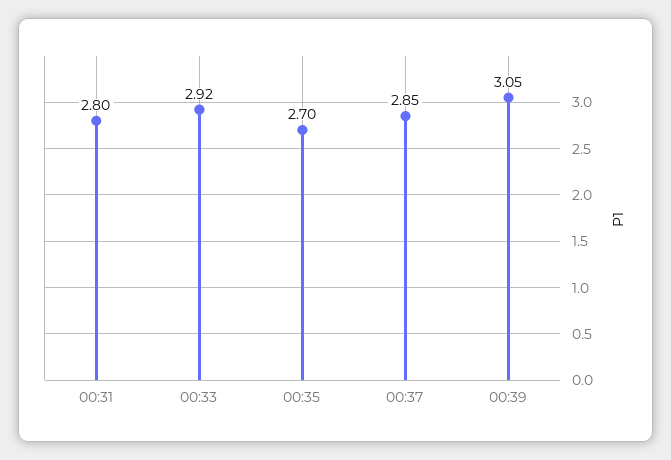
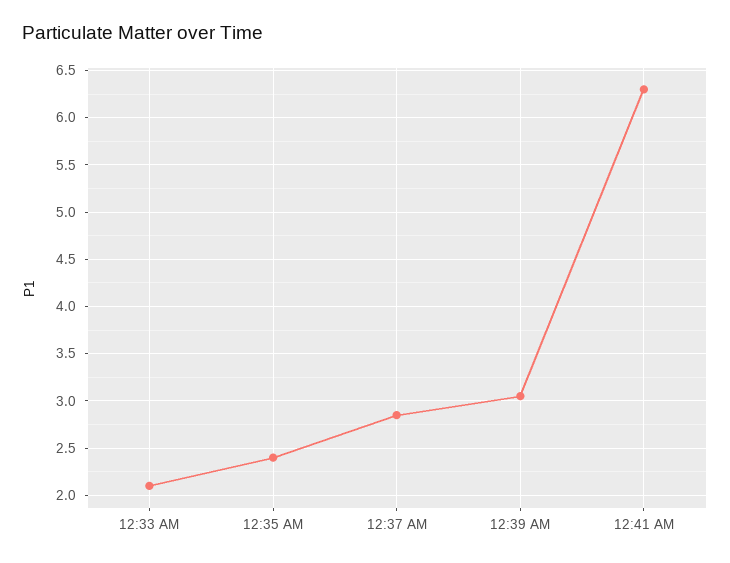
00:31: 2.8 -> none
00:33: 2.92 -> 2.1
00:35: 2.7 -> 2.4
12:41 AM: none -> 6.3

